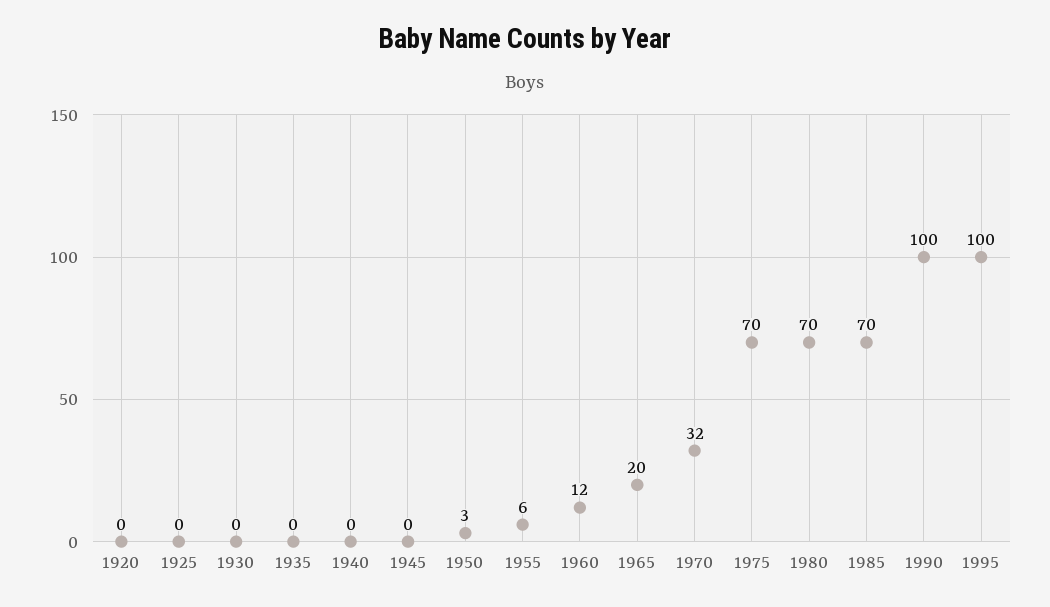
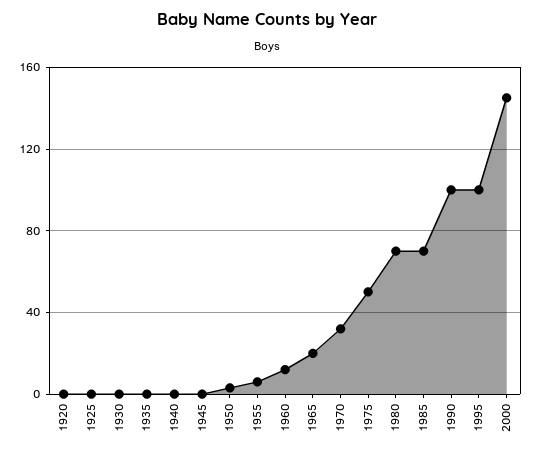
1975: 70 -> 50
2000: none -> 145

